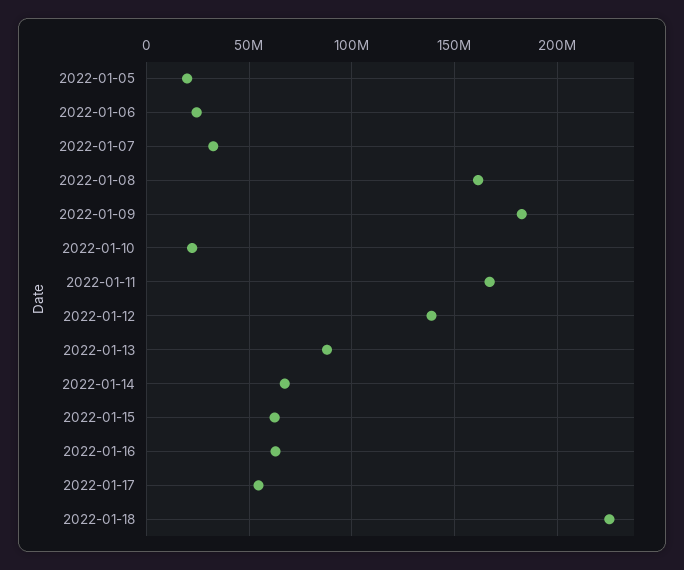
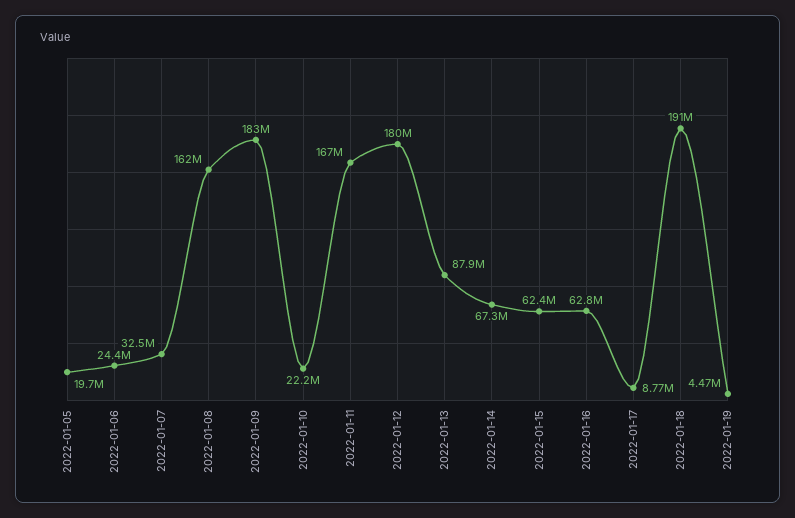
2022-01-12: 140000000 -> 180000000
2022-01-17: 55000000 -> 8770000
2022-01-18: 225000000 -> 191000000
2022-01-19: none -> 4470000

